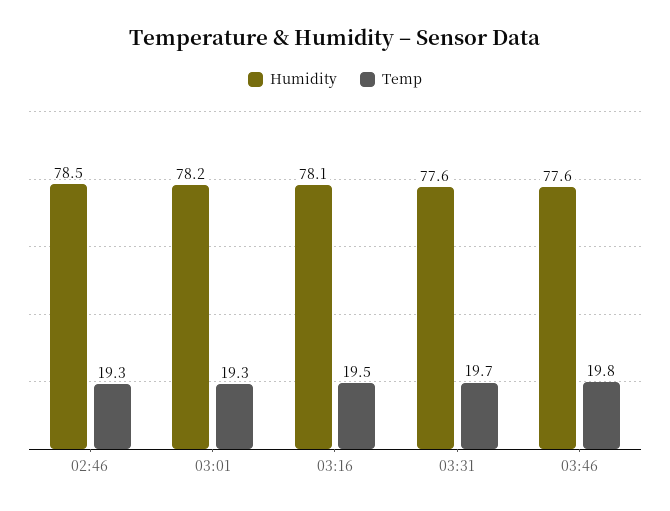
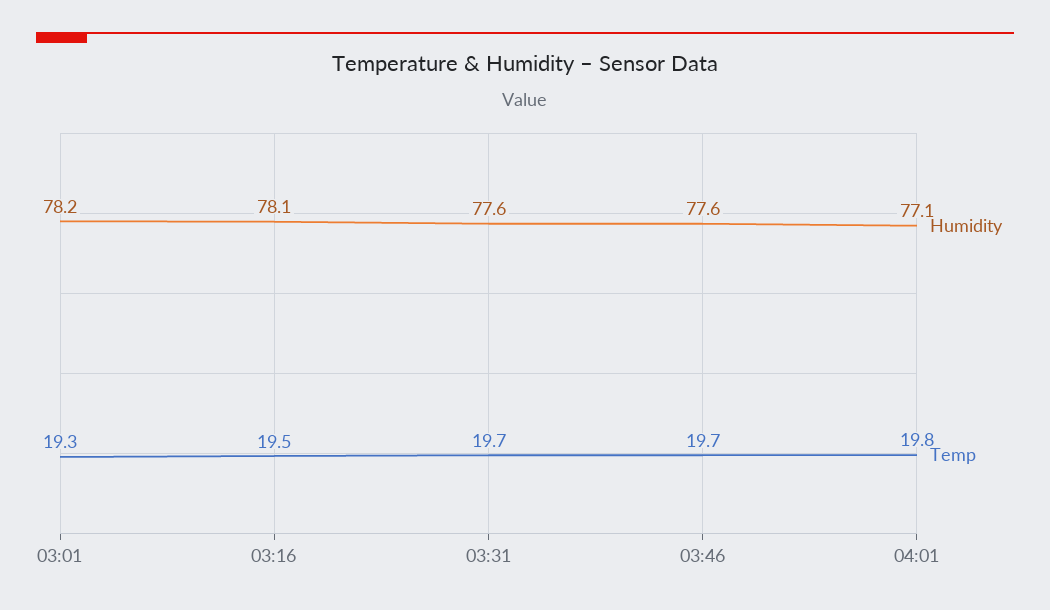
Humidity, 02:46: 78.5 -> none
Temp, 02:46: 19.3 -> none
Temp, 03:46: 19.8 -> 19.7
Humidity, 04:01: none -> 77.1
Temp, 04:01: none -> 19.8

